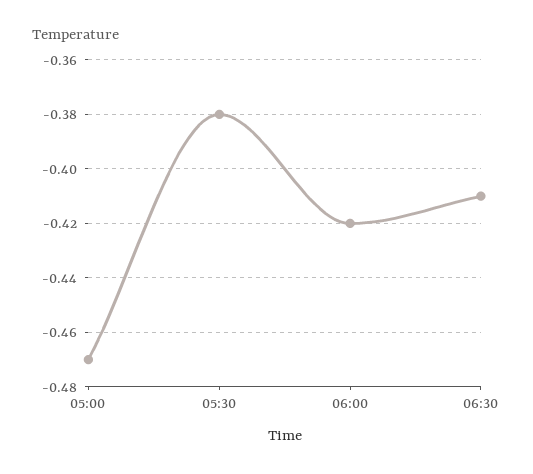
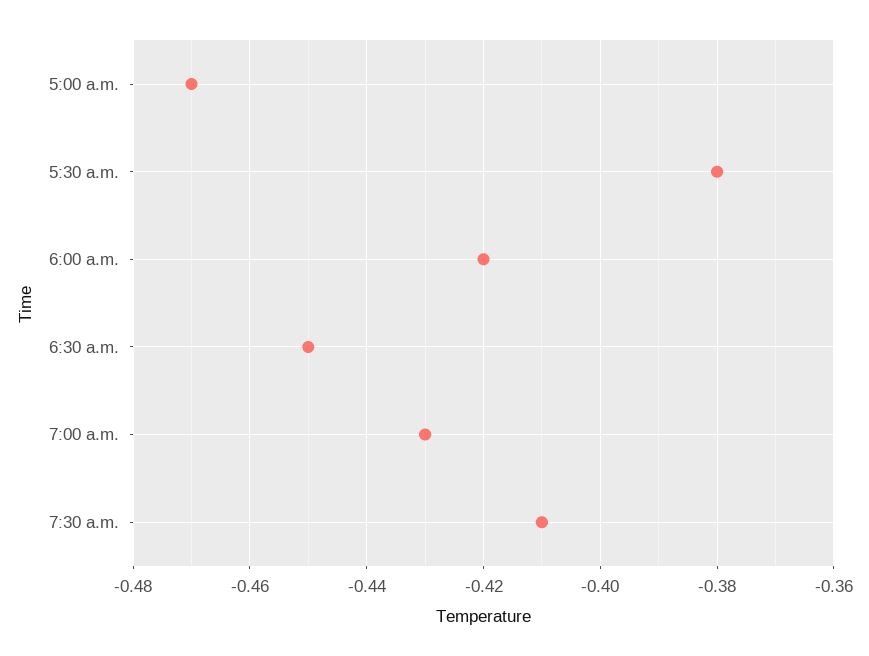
06:30: -0.41 -> -0.45
7:00 a.m.: none -> -0.43
7:30 a.m.: none -> -0.41

